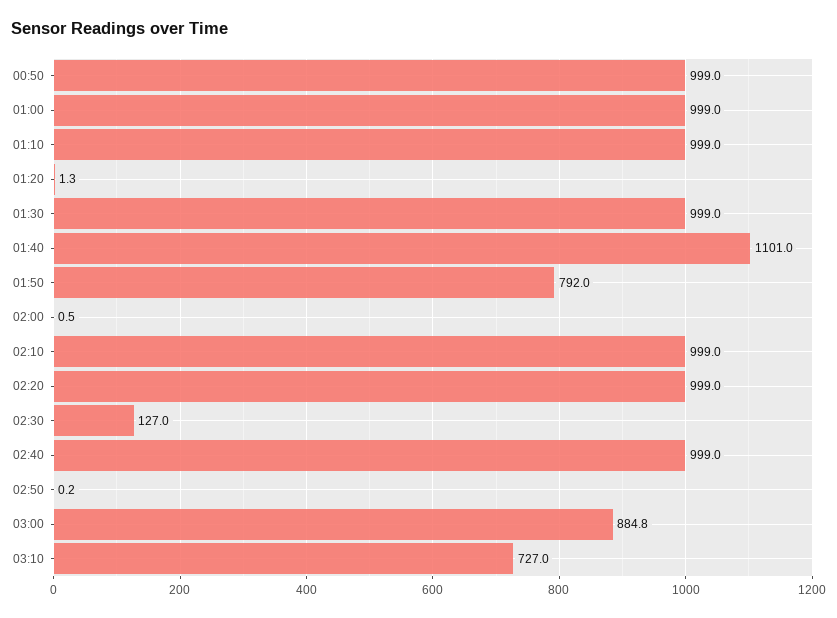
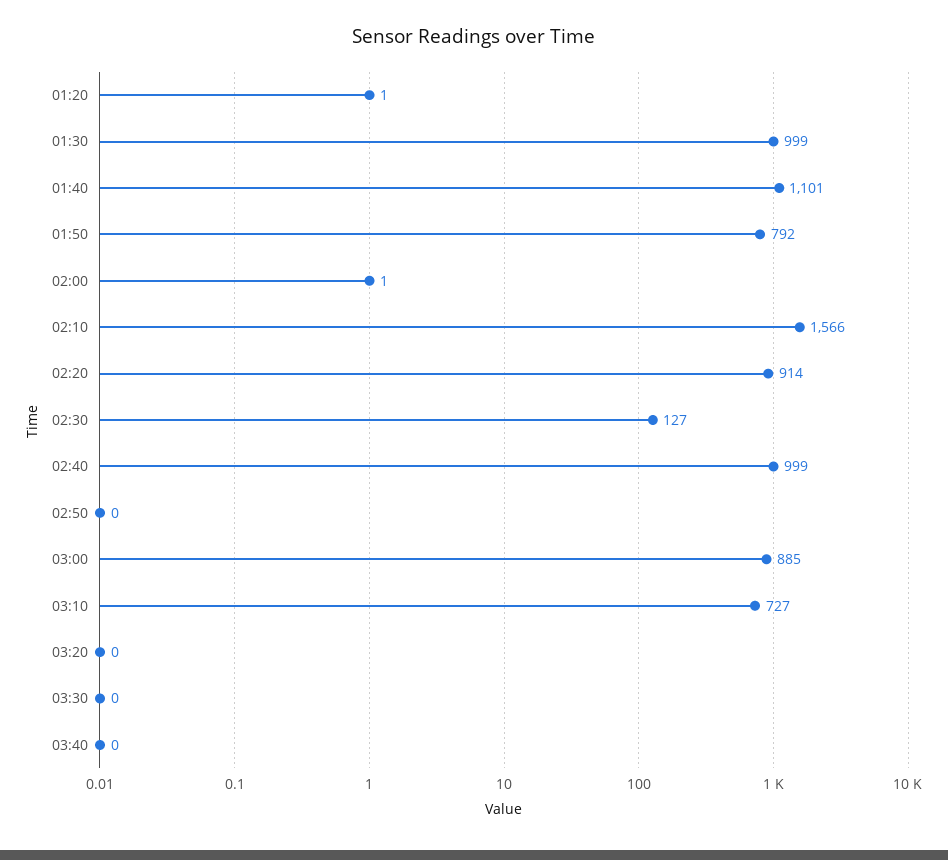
00:50: 999 -> none
01:00: 999 -> none
01:10: 999 -> none
02:10: 999 -> 1566
02:20: 999 -> 914
03:20: none -> 0
03:30: none -> 0
03:40: none -> 0

